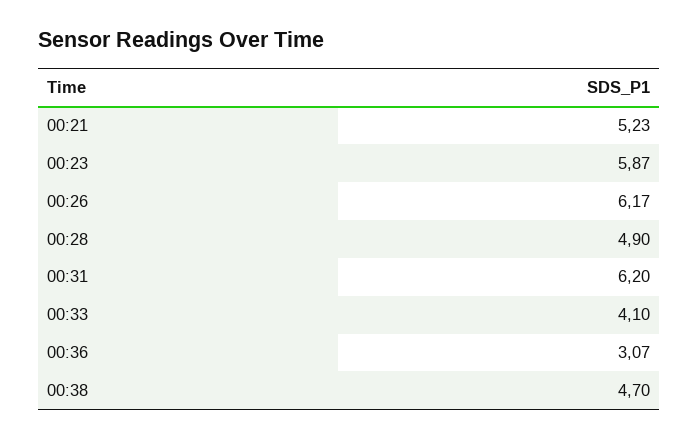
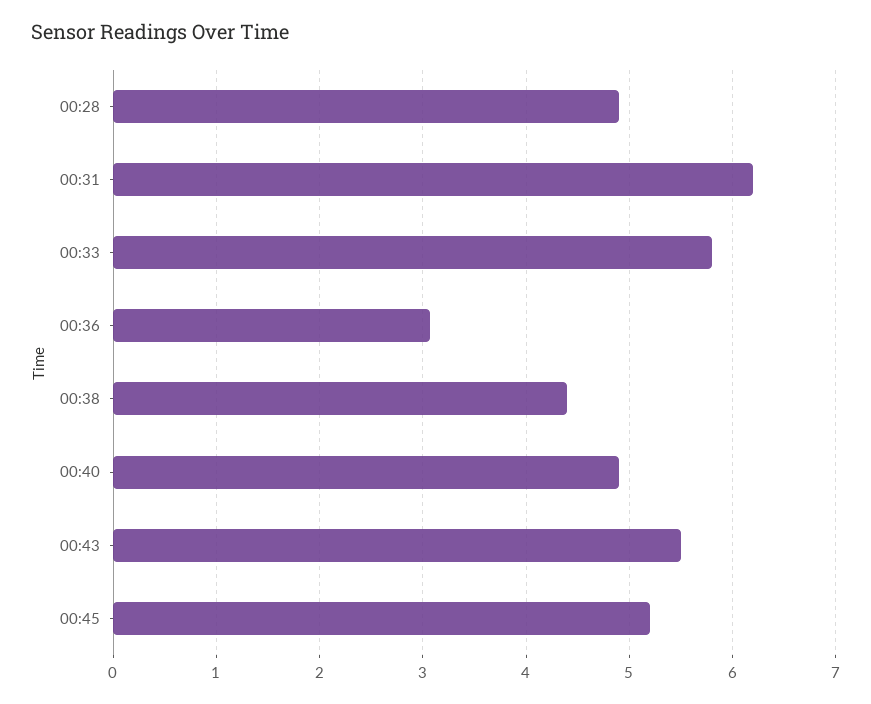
00:21: 5.23 -> none
00:23: 5.87 -> none
00:26: 6.17 -> none
00:33: 4.1 -> 5.8
00:38: 4.7 -> 4.4
00:40: none -> 4.9
00:43: none -> 5.5
00:45: none -> 5.2

